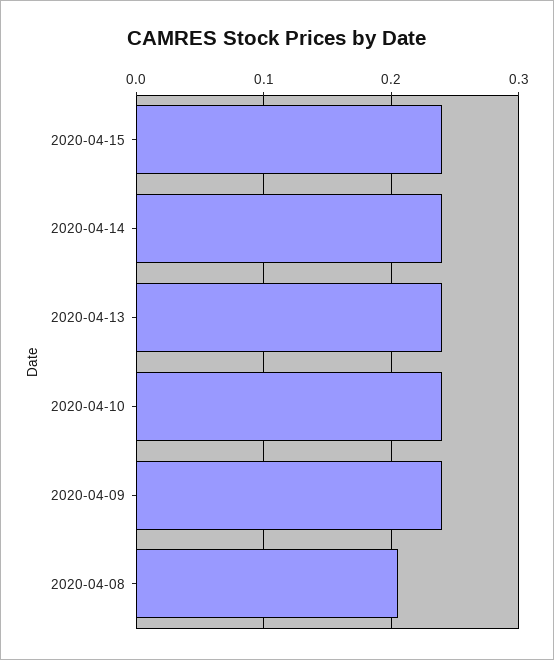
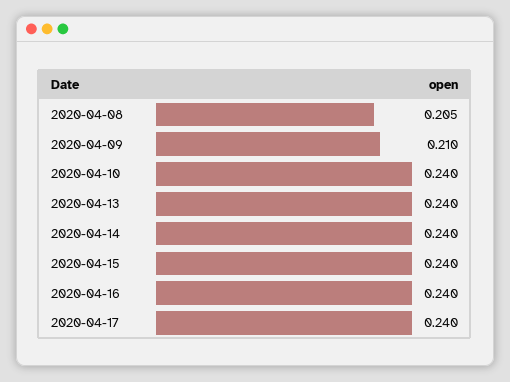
2020-04-09: 0.24 -> 0.21
2020-04-16: none -> 0.24
2020-04-17: none -> 0.24

